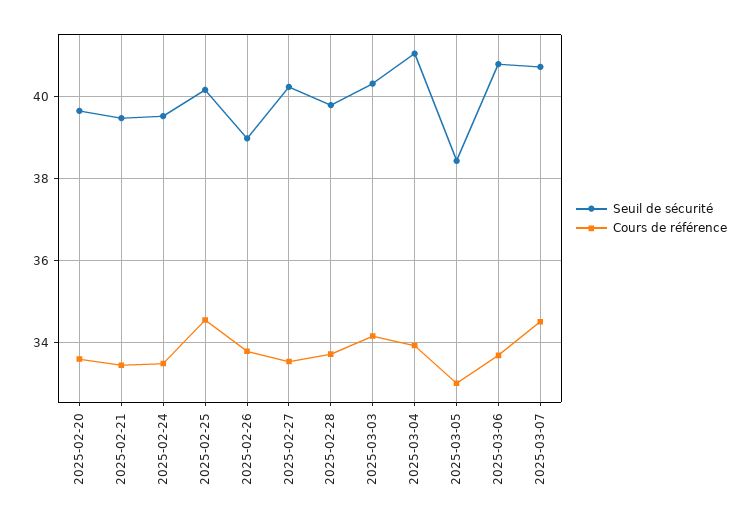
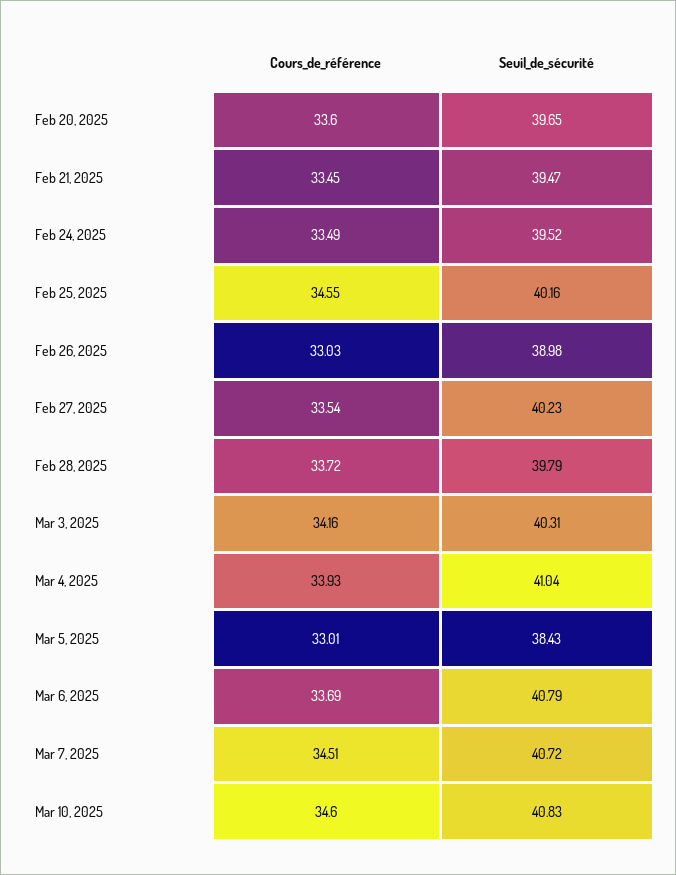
Cours de référence, 2025-02-26: 33.8 -> 33.03
Cours de référence, Mar 10, 2025: none -> 34.6
Seuil de sécurité, Mar 10, 2025: none -> 40.83

